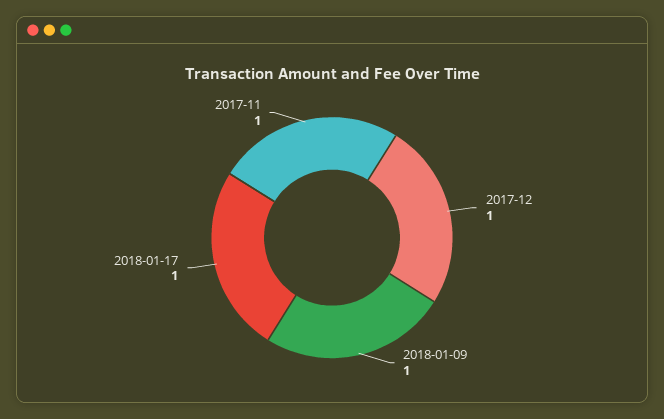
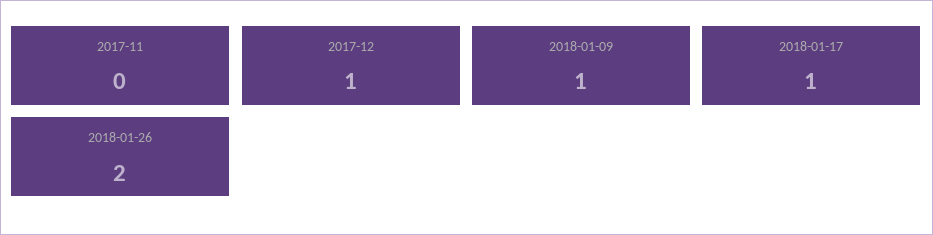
2017-11: 1 -> 0
2018-01-26: none -> 2

